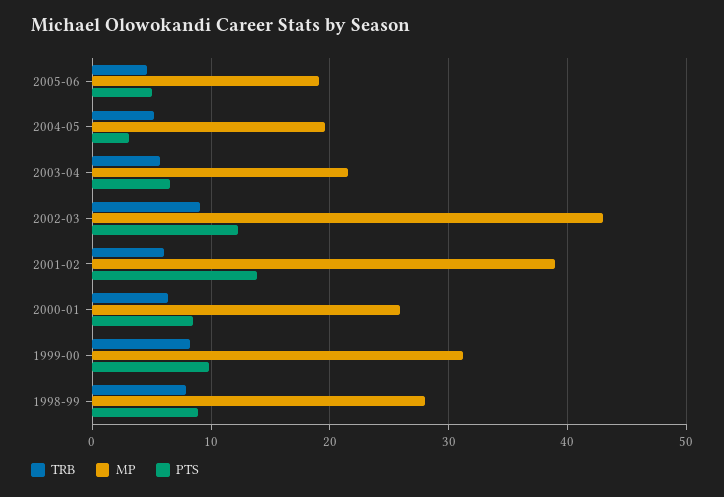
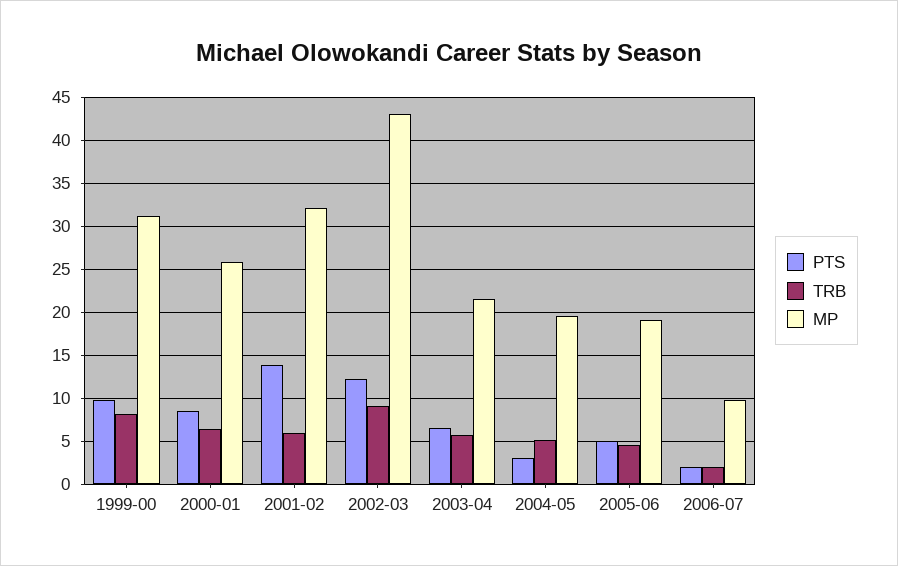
MP, 2001-02: 39 -> 32
TRB, 1998-99: 8 -> none
MP, 1998-99: 28 -> none
PTS, 1998-99: 9 -> none
PTS, 2006-07: none -> 2
TRB, 2006-07: none -> 2
MP, 2006-07: none -> 10

